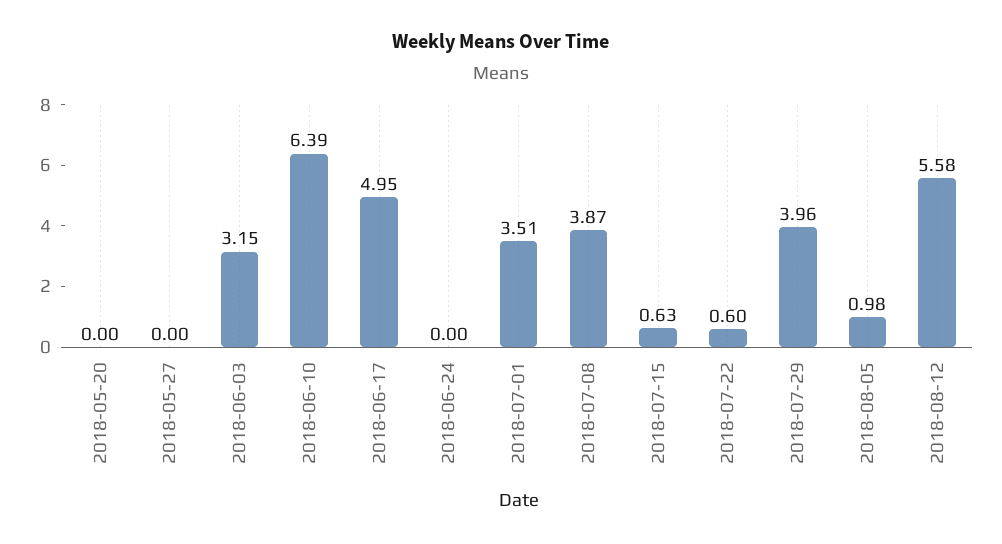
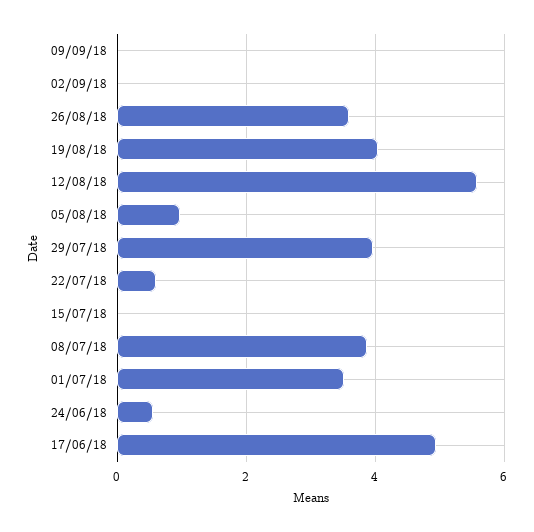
2018-05-20: 0 -> none
2018-05-27: 0 -> none
2018-06-03: 3.15 -> none
2018-06-10: 6.39 -> none
2018-06-24: 0 -> 0.6
2018-07-15: 0.63 -> 0
09/09/18: none -> 0
02/09/18: none -> 0
26/08/18: none -> 3.6
19/08/18: none -> 4

